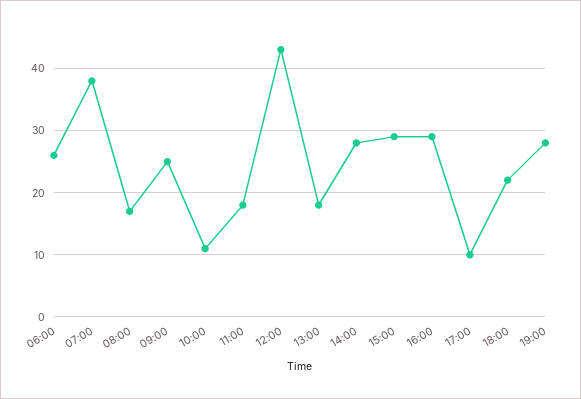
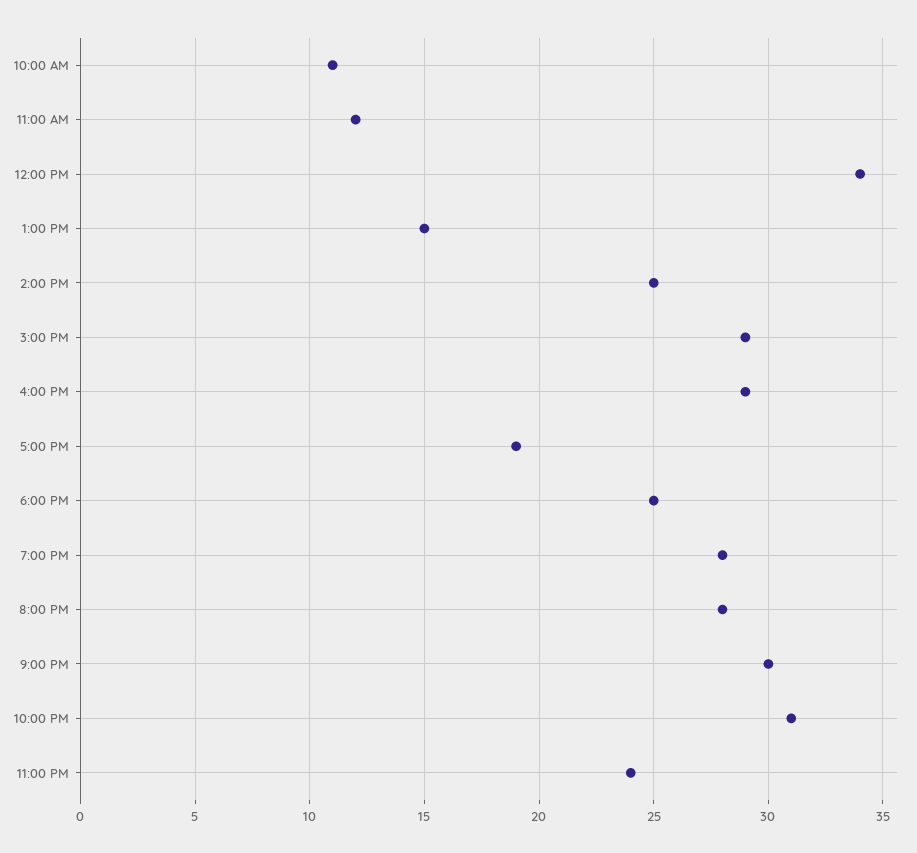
06:00: 26 -> none
07:00: 38 -> none
08:00: 17 -> none
09:00: 25 -> none
11:00: 18 -> 12
12:00: 43 -> 34
13:00: 18 -> 15
14:00: 28 -> 25
17:00: 10 -> 19
18:00: 22 -> 25
8:00 PM: none -> 28
9:00 PM: none -> 30
10:00 PM: none -> 31
11:00 PM: none -> 24

